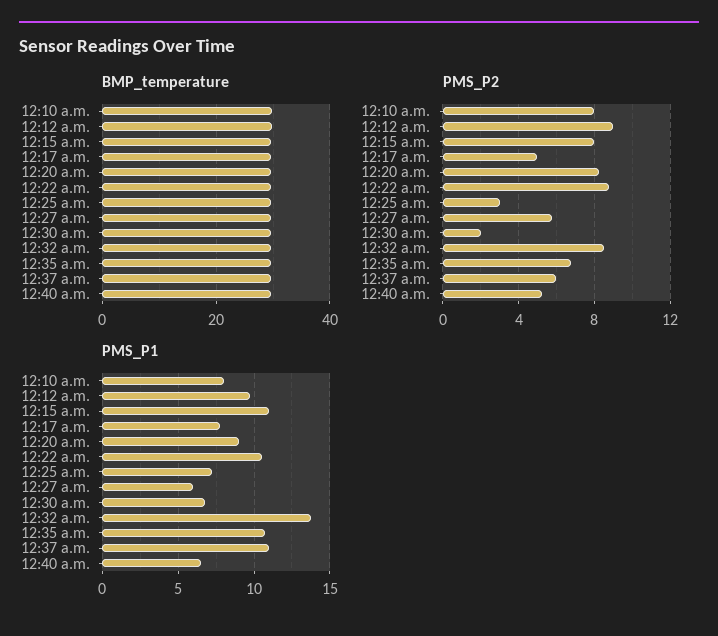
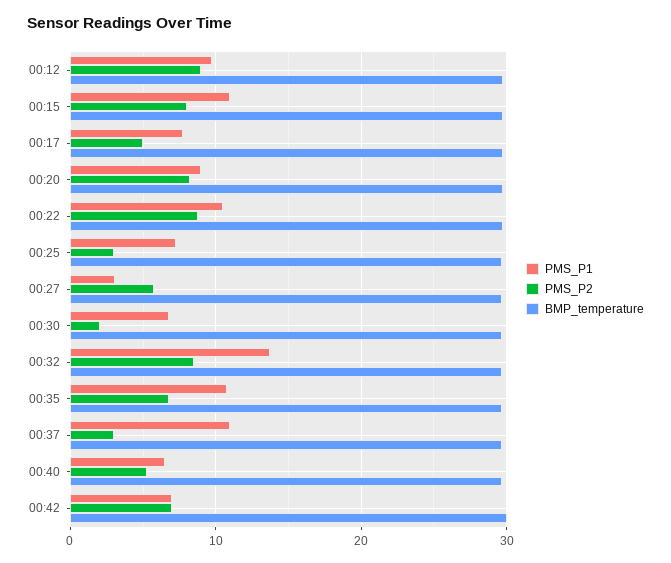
BMP_temperature, 12:10 a.m.: 30 -> none
PMS_P2, 12:10 a.m.: 8 -> none
PMS_P2, 12:37 a.m.: 6 -> 3
PMS_P1, 12:10 a.m.: 8 -> none
PMS_P1, 12:27 a.m.: 6 -> 3
PMS_P1, 00:42: none -> 7
PMS_P2, 00:42: none -> 7
BMP_temperature, 00:42: none -> 30

